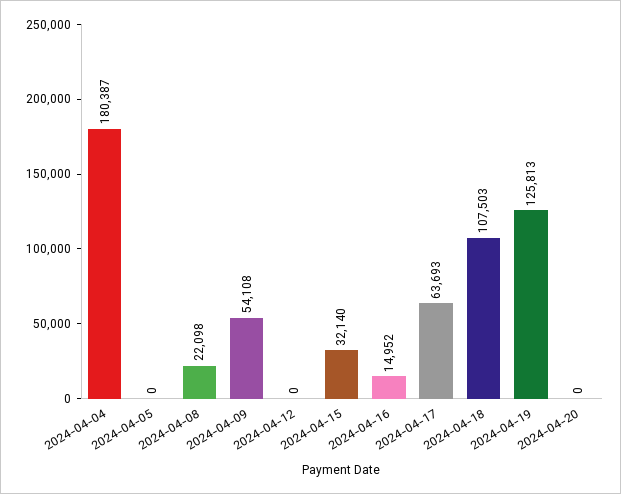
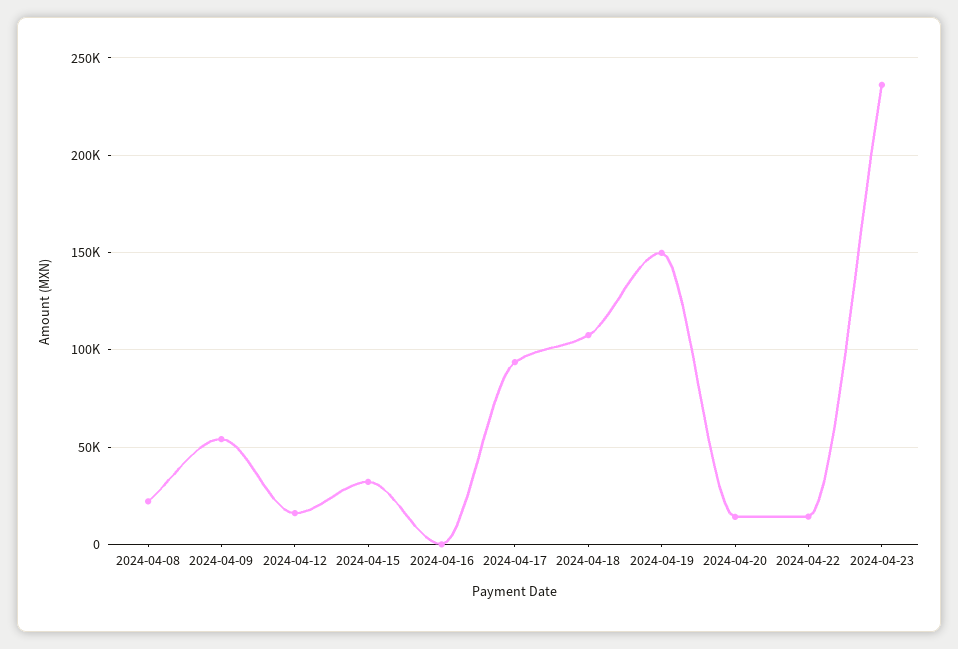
2024-04-04: 180387 -> none
2024-04-05: 0 -> none
2024-04-12: 0 -> 15000
2024-04-16: 14952 -> 0
2024-04-17: 63693 -> 95000
2024-04-19: 125813 -> 150000
2024-04-20: 0 -> 15000
2024-04-22: none -> 15000
2024-04-23: none -> 235000

